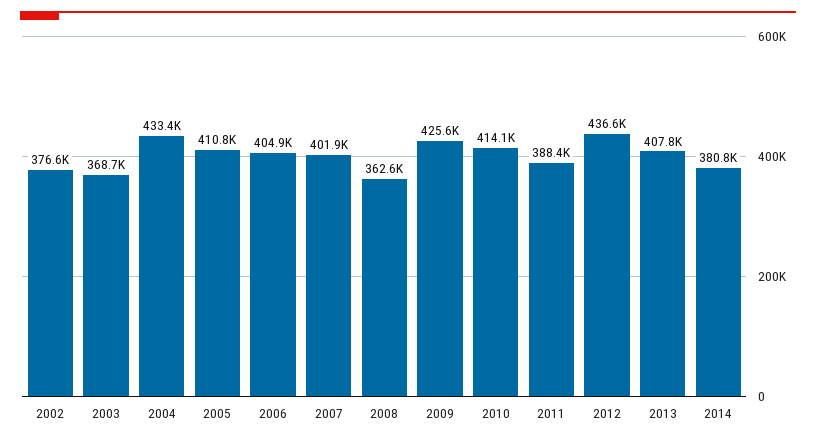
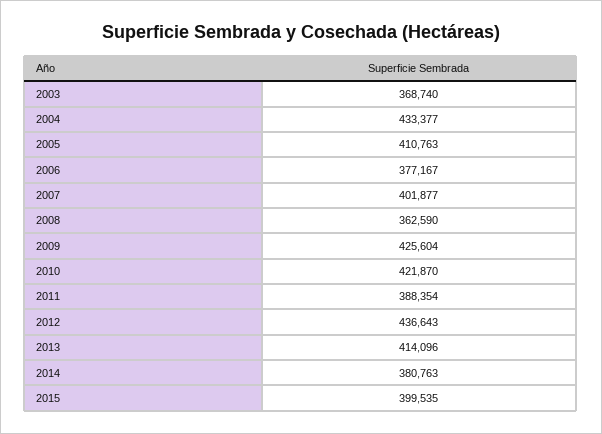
2002: 376600 -> none
2006: 404900 -> 377167
2010: 414100 -> 421870
2013: 407800 -> 414096
2015: none -> 399535

